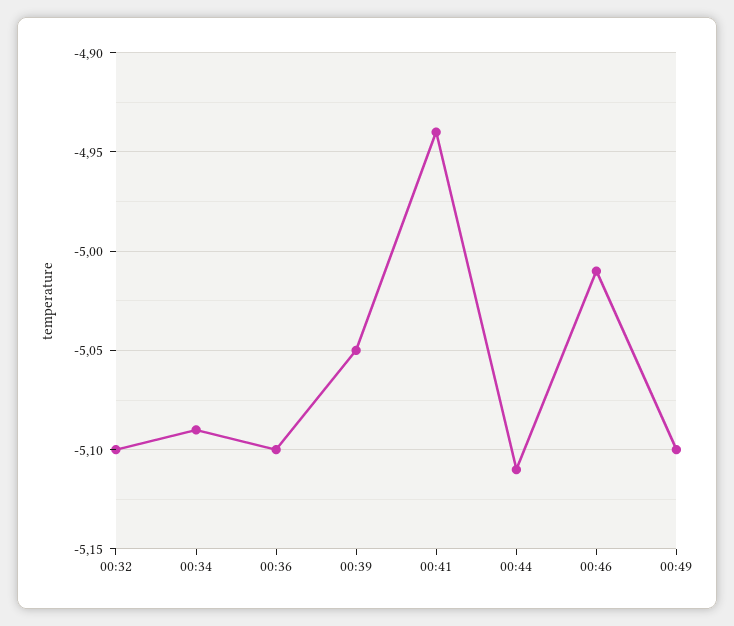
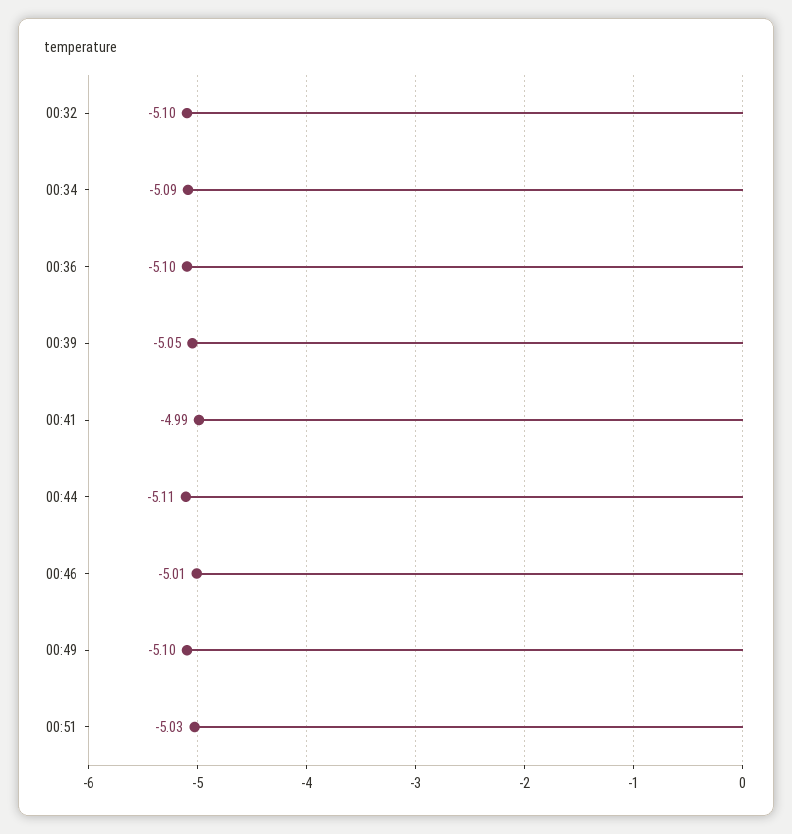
00:41: -4.94 -> -4.99
00:51: none -> -5.03

